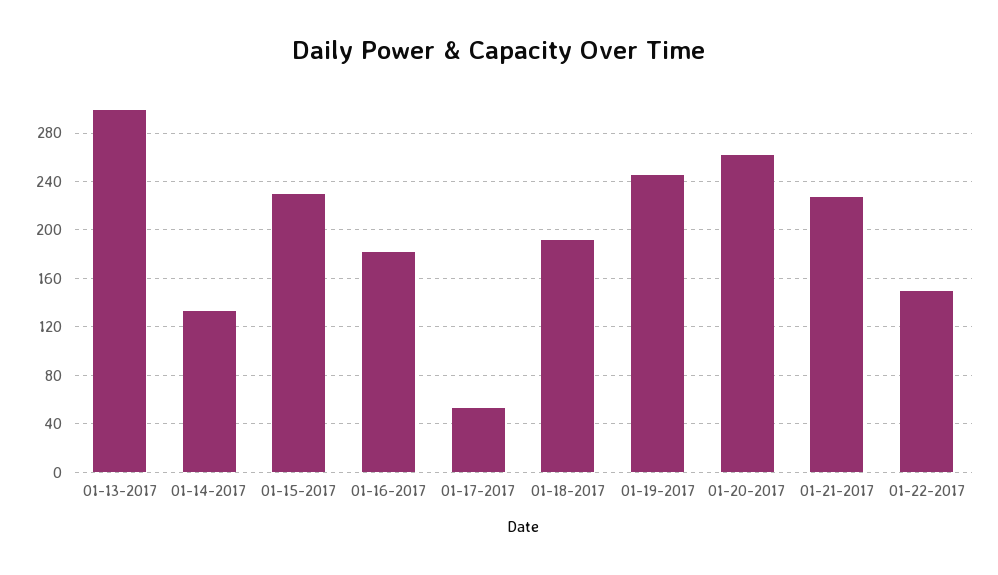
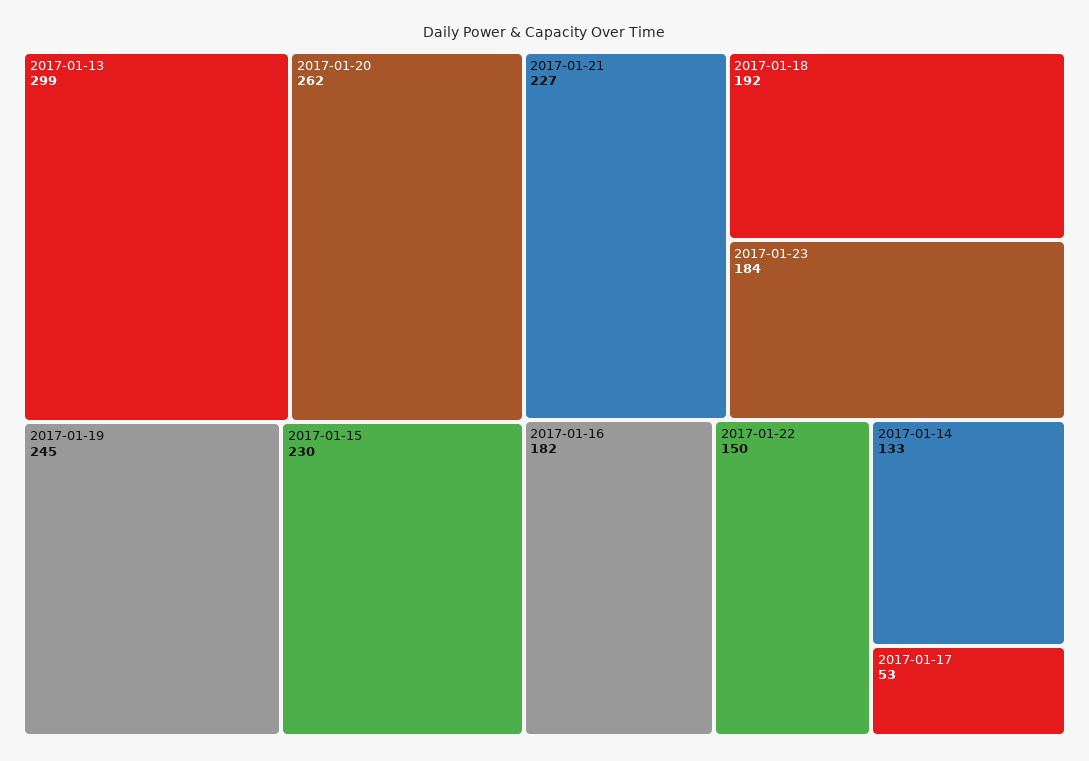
2017-01-23: none -> 184

